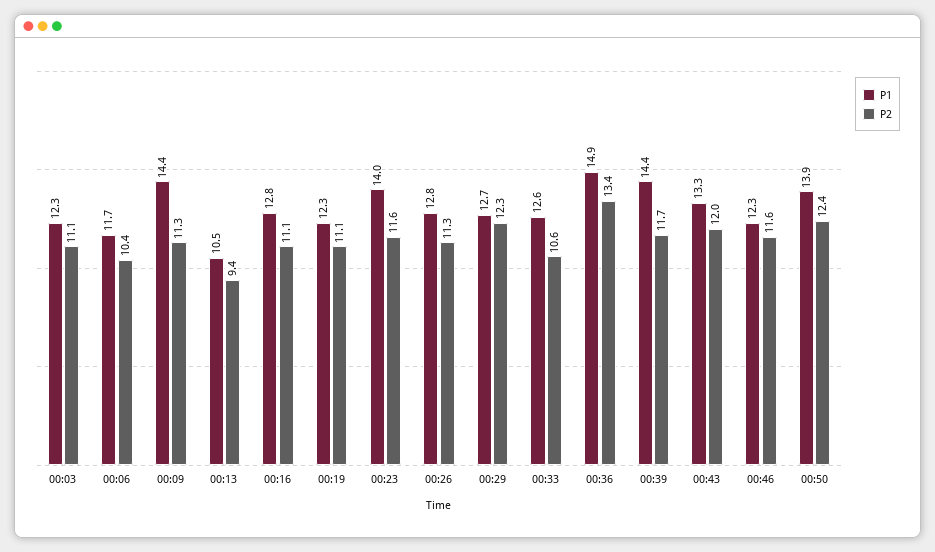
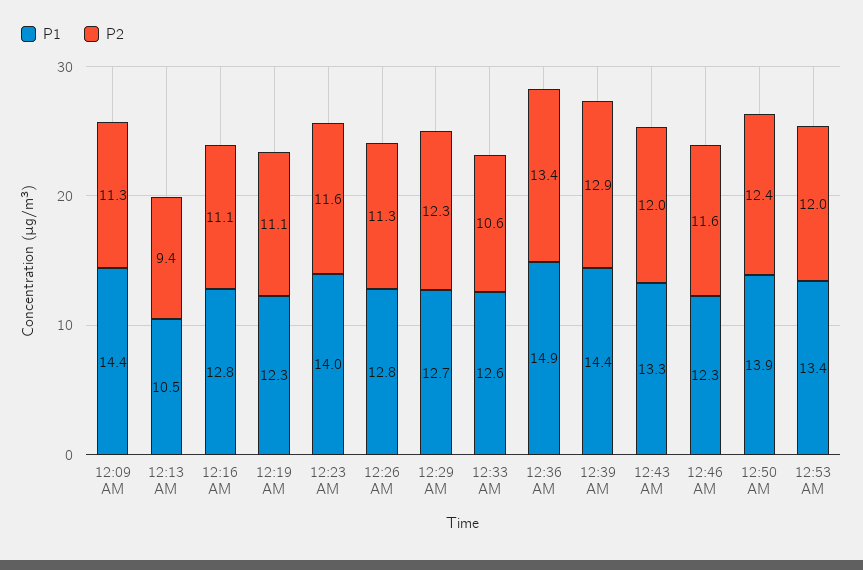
P1, 00:03: 12.3 -> none
P2, 00:03: 11.1 -> none
P1, 00:06: 11.7 -> none
P2, 00:06: 10.4 -> none
P2, 00:39: 11.7 -> 12.9
P1, 12:53 AM: none -> 13.4
P2, 12:53 AM: none -> 12

